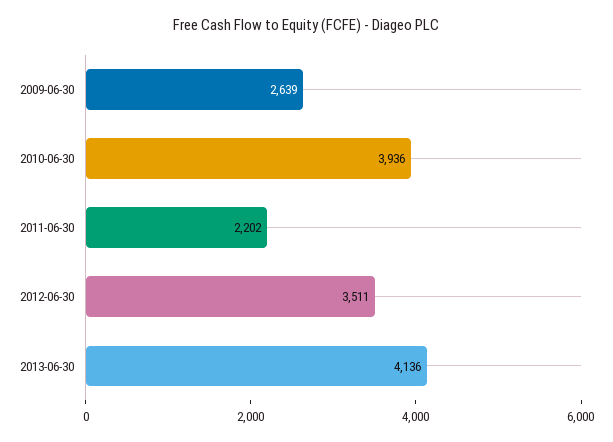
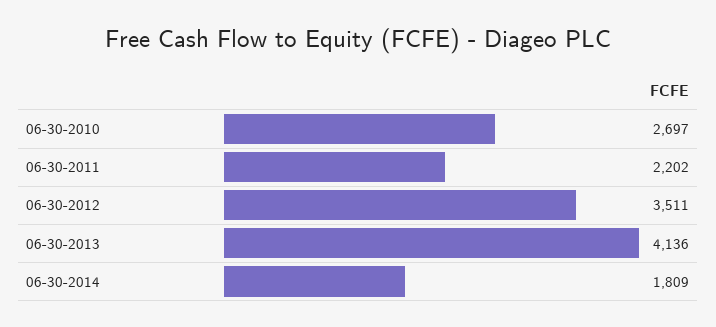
2009-06-30: 2639 -> none
2010-06-30: 3936 -> 2697
06-30-2014: none -> 1809

